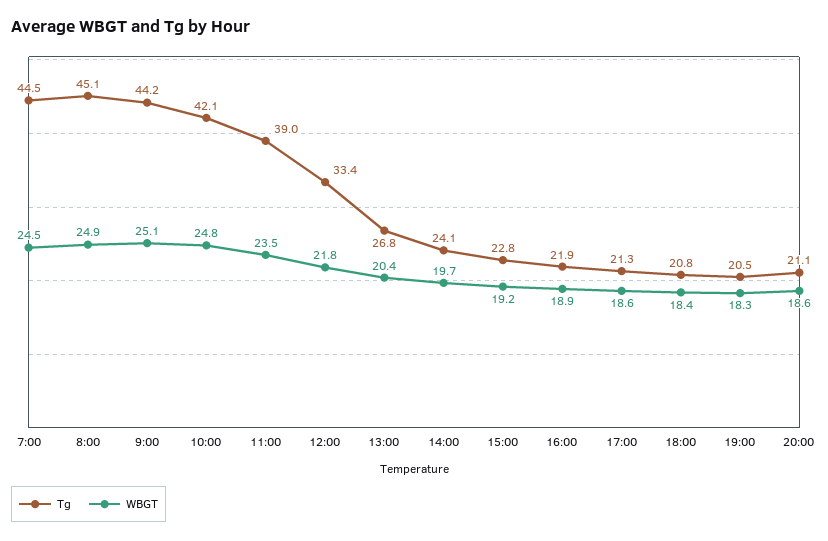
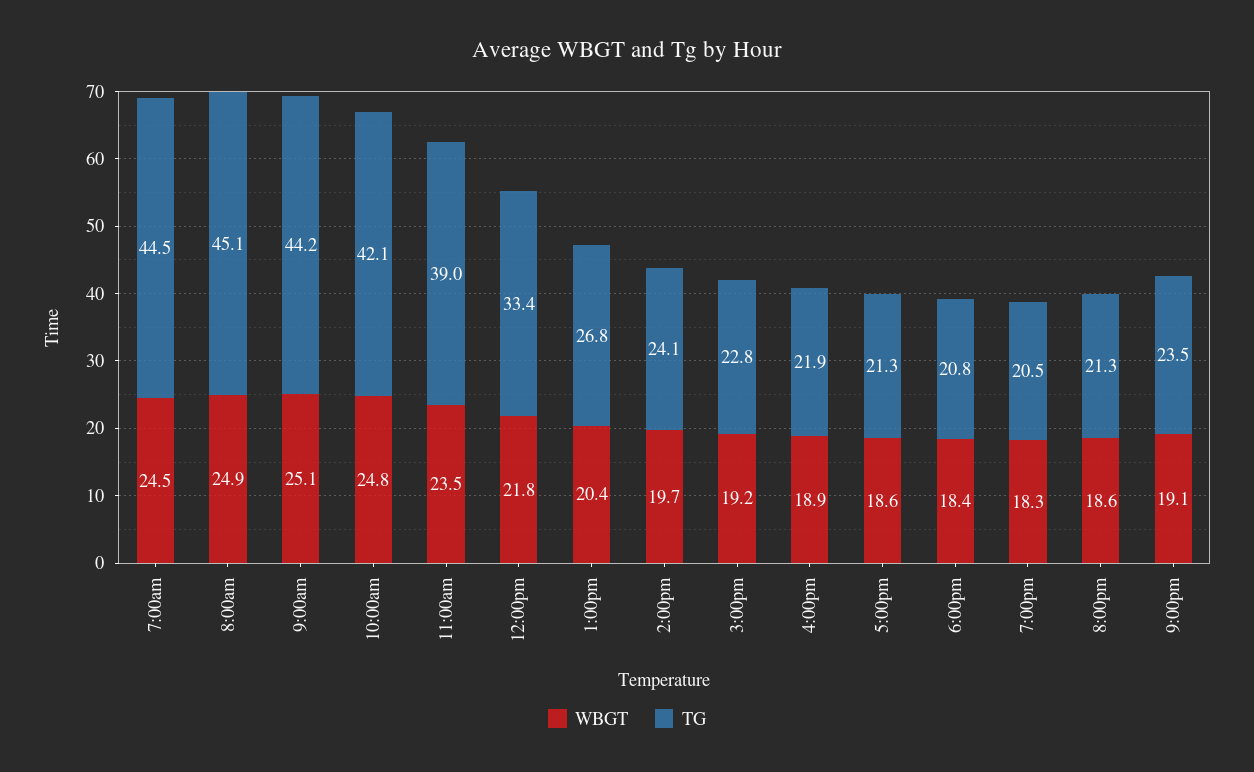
Tg, 20:00: 21.1 -> 21.3
WBGT, 9:00pm: none -> 19.1
Tg, 9:00pm: none -> 23.5

